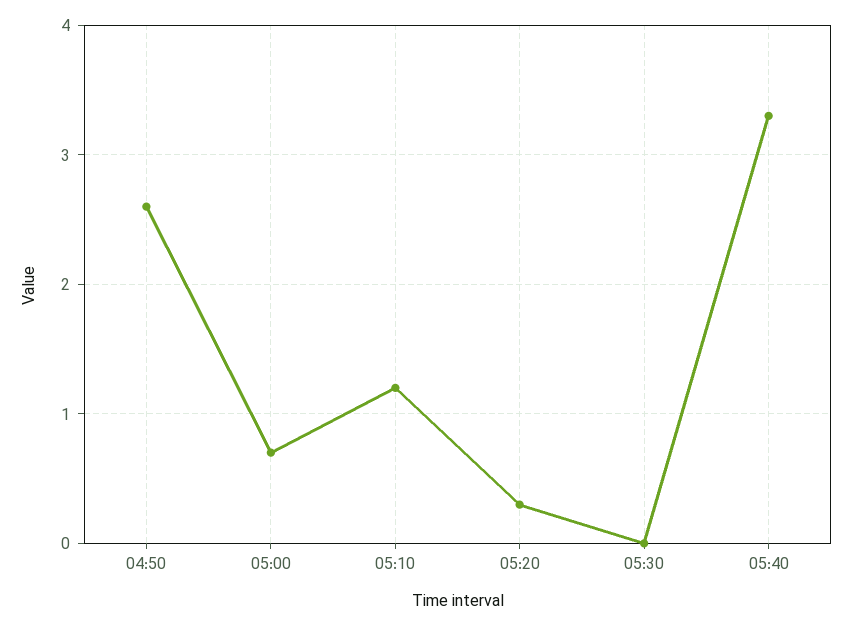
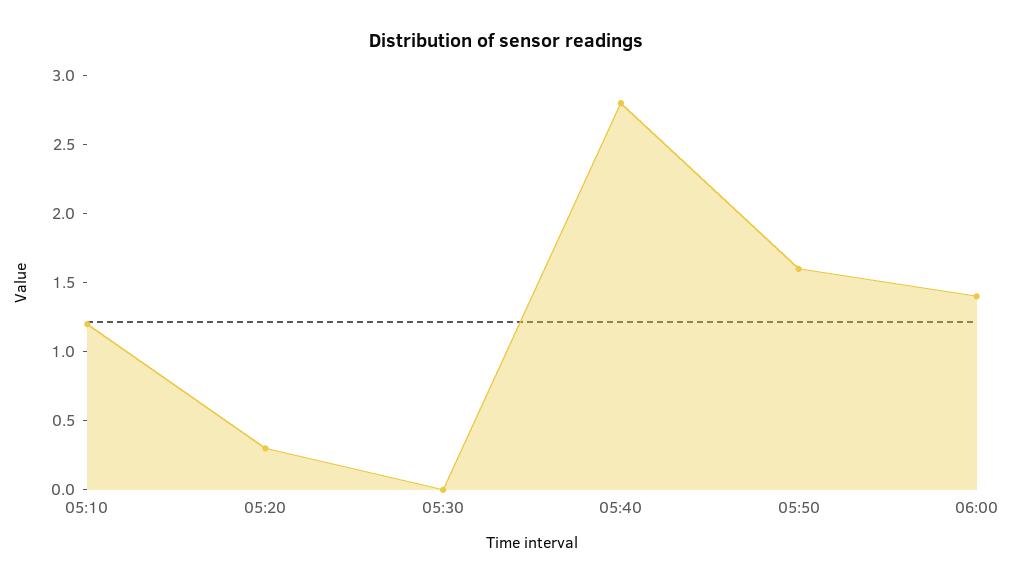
04:50: 2.6 -> none
05:00: 0.7 -> none
05:40: 3.3 -> 2.8
05:50: none -> 1.6
06:00: none -> 1.4

